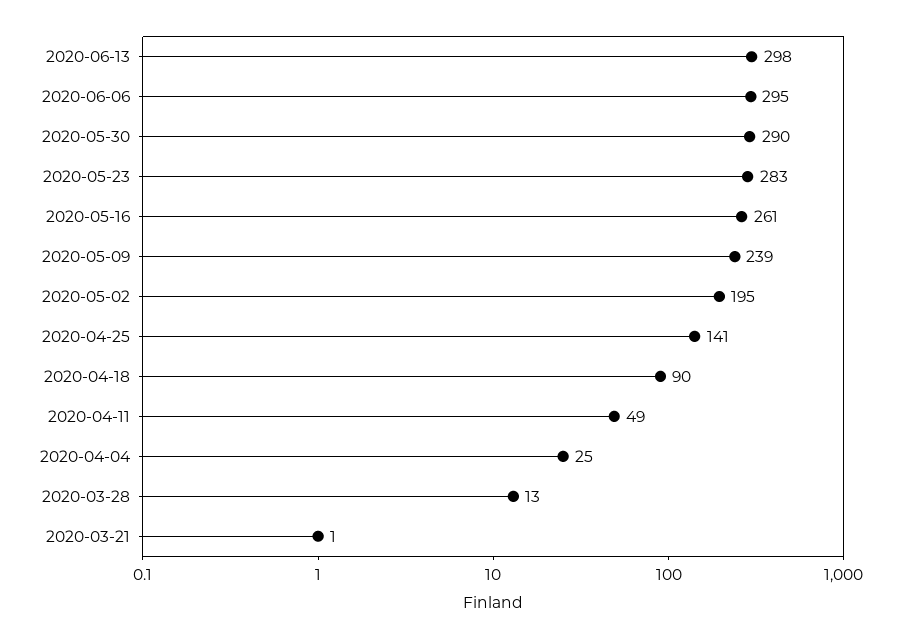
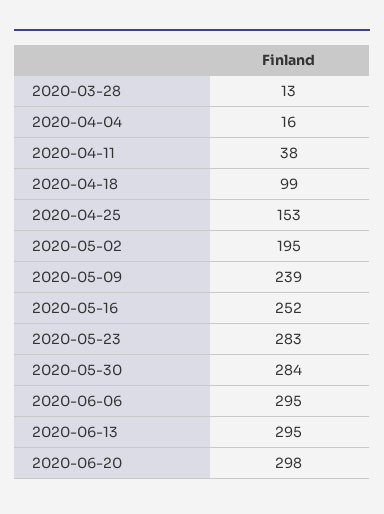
2020-06-13: 298 -> 295
2020-05-30: 290 -> 284
2020-05-16: 261 -> 252
2020-04-25: 141 -> 153
2020-04-18: 90 -> 99
2020-04-11: 49 -> 38
2020-04-04: 25 -> 16
2020-03-21: 1 -> none
2020-06-20: none -> 298

